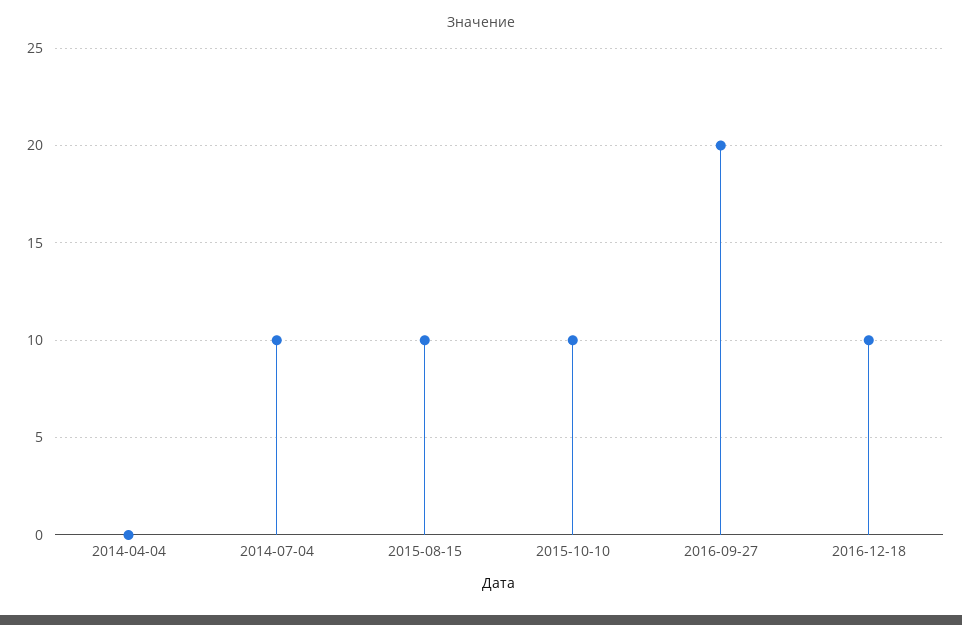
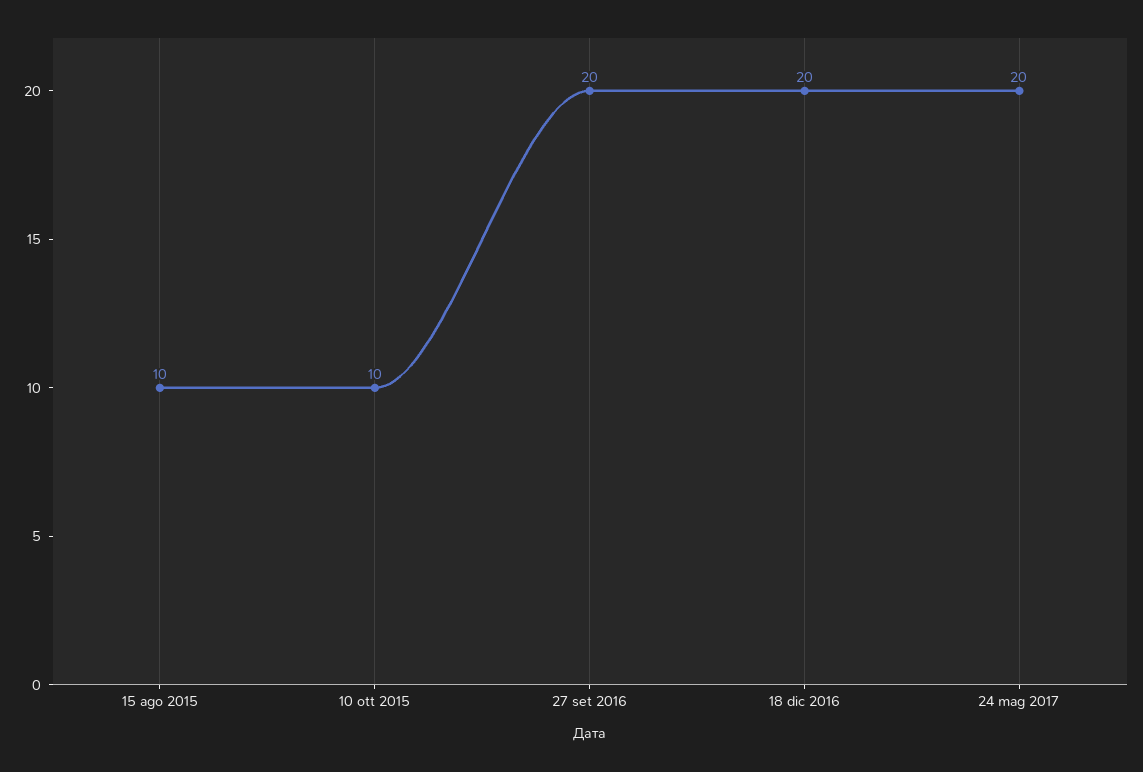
2014-04-04: 0 -> none
2014-07-04: 10 -> none
2016-12-18: 10 -> 20
24 mag 2017: none -> 20

